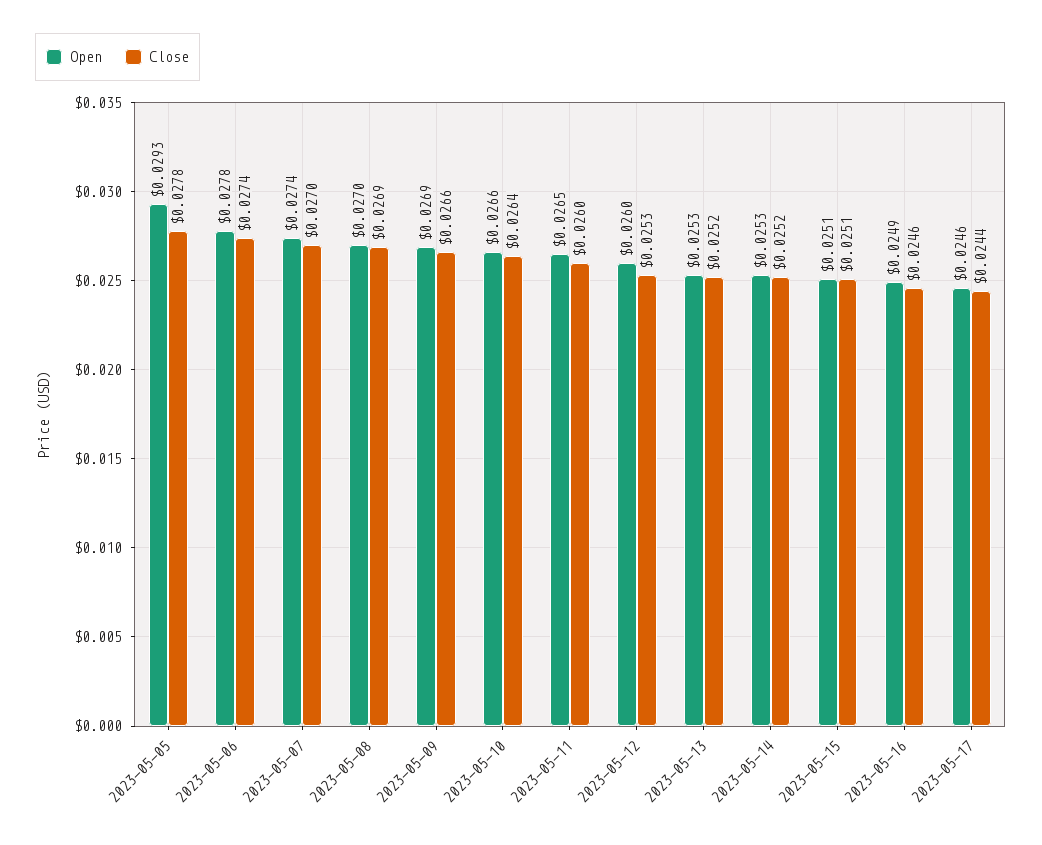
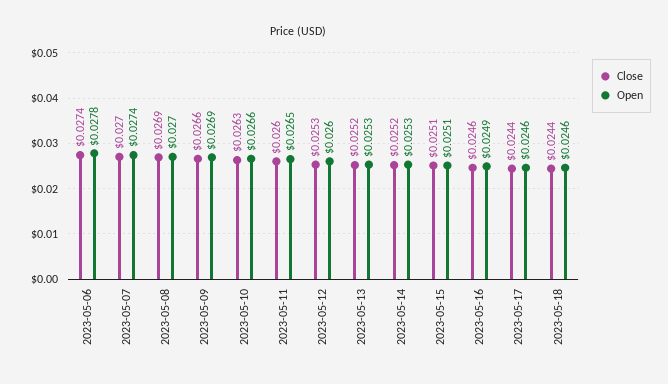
Open, 2023-05-05: 0.0293 -> none
Close, 2023-05-05: 0.0278 -> none
Close, 2023-05-10: 0.0264 -> 0.0263
Close, 2023-05-18: none -> 0.0244
Open, 2023-05-18: none -> 0.0246

